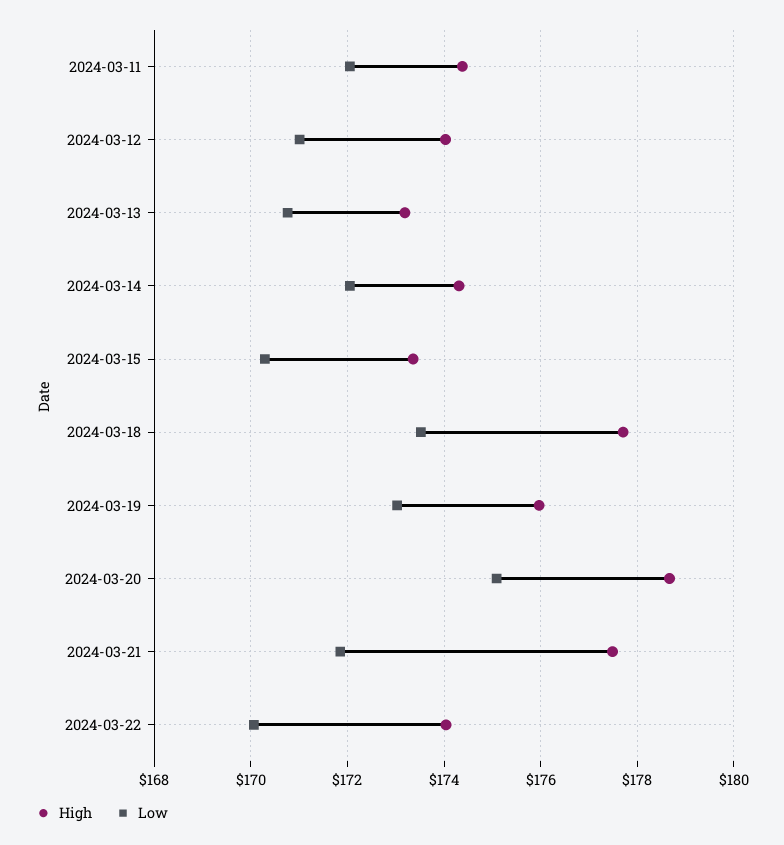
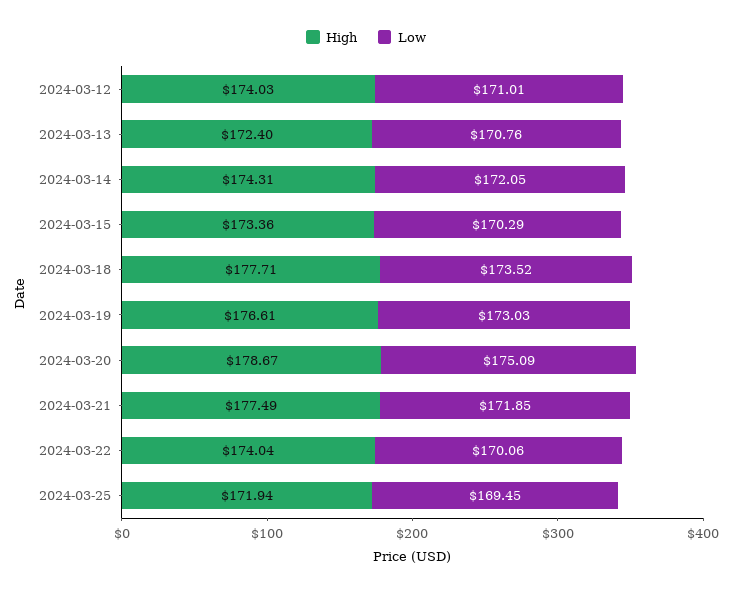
High, 2024-03-11: 174.4 -> none
Low, 2024-03-11: 172 -> none
High, 2024-03-13: 173.2 -> 172.4
High, 2024-03-19: 176 -> 176.61
High, 2024-03-25: none -> 171.94
Low, 2024-03-25: none -> 169.45

